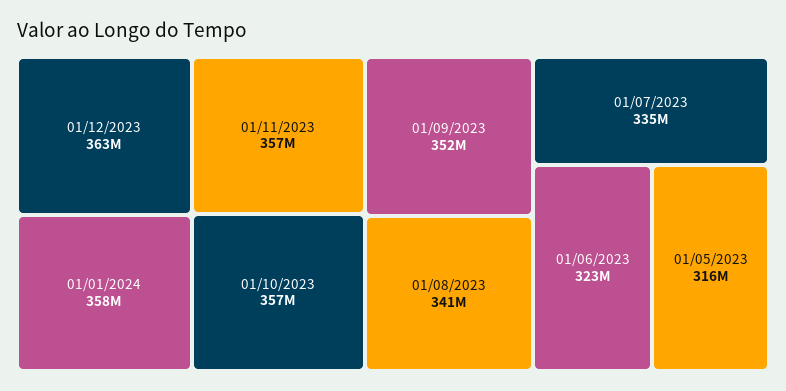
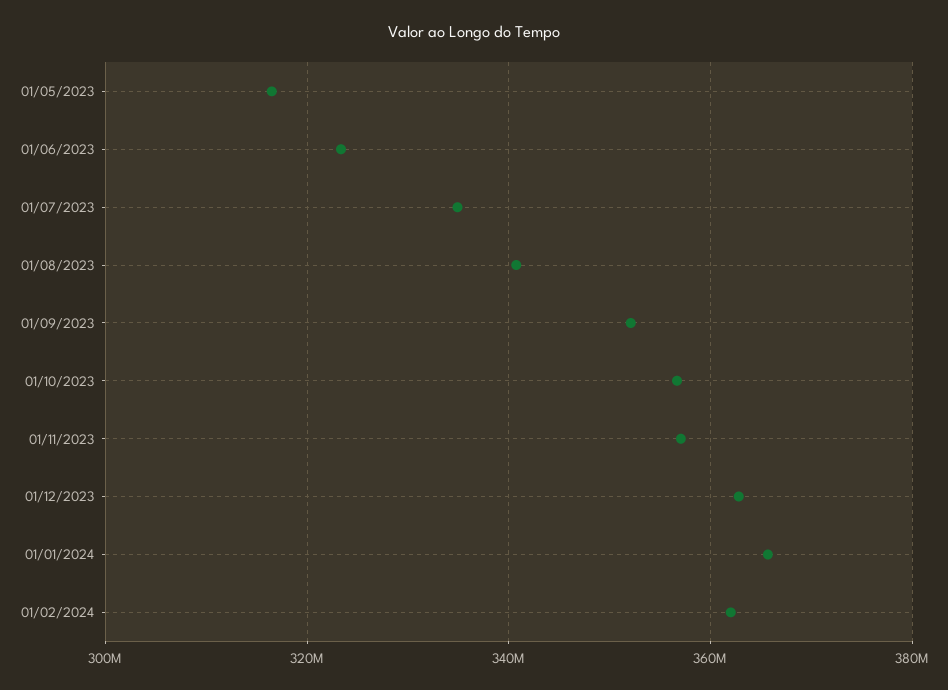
01/01/2024: 358000000 -> 366000000
01/02/2024: none -> 362000000

